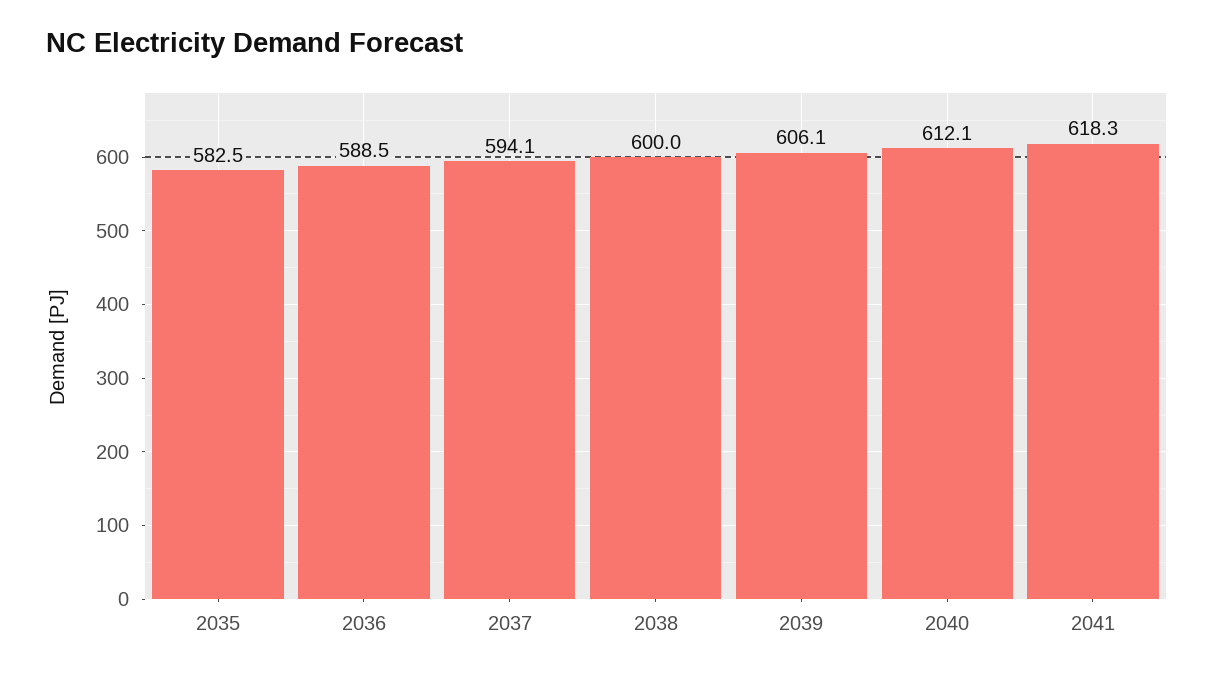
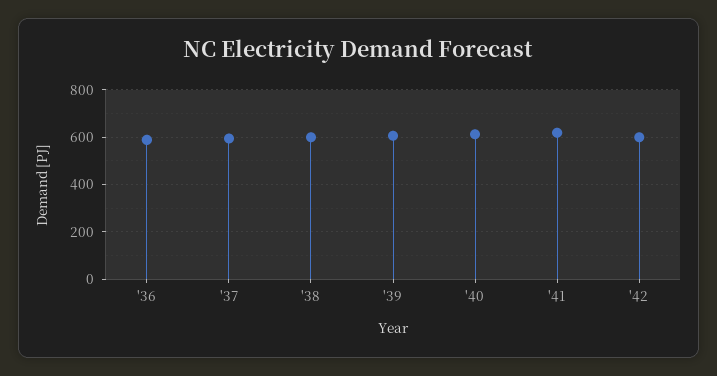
2035: 582.5 -> none
'42: none -> 600

